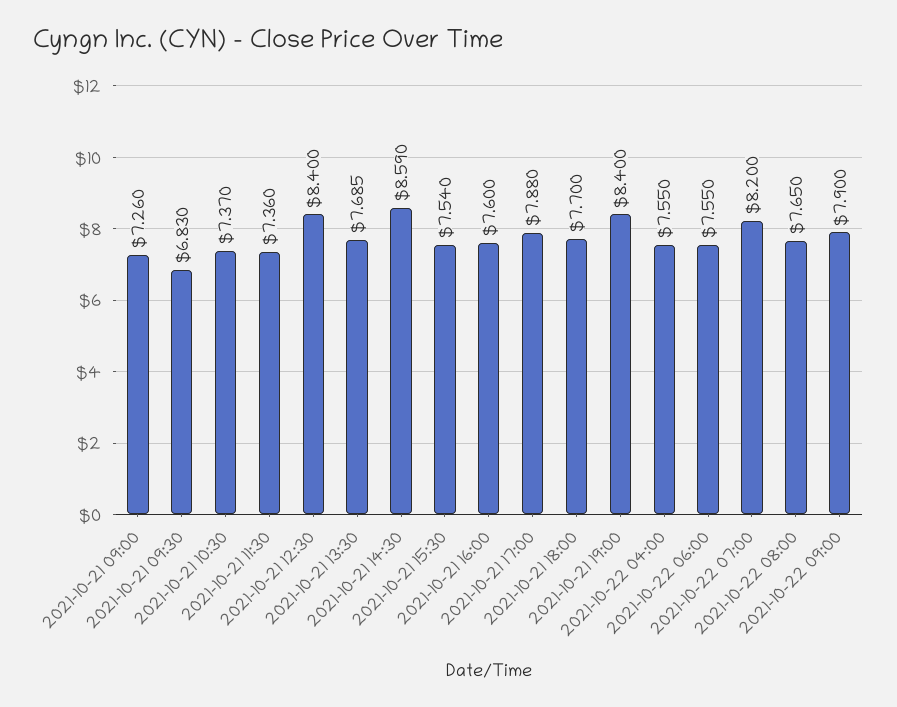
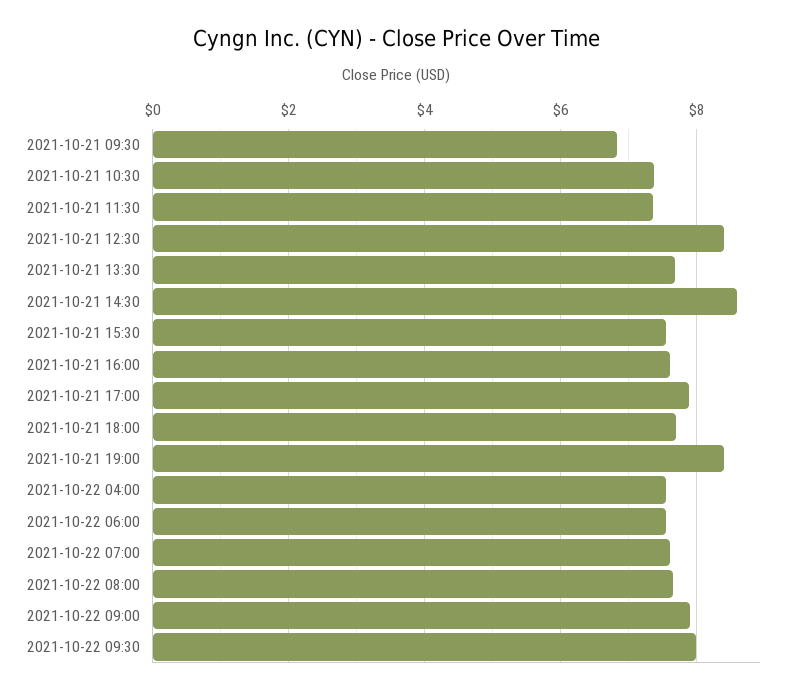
2021-10-21 09:00: 7.26 -> none
2021-10-22 07:00: 8.2 -> 7.6
2021-10-22 09:30: none -> 8

